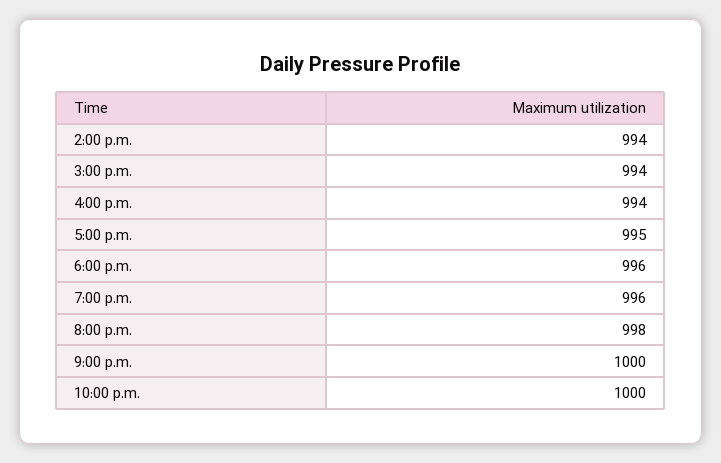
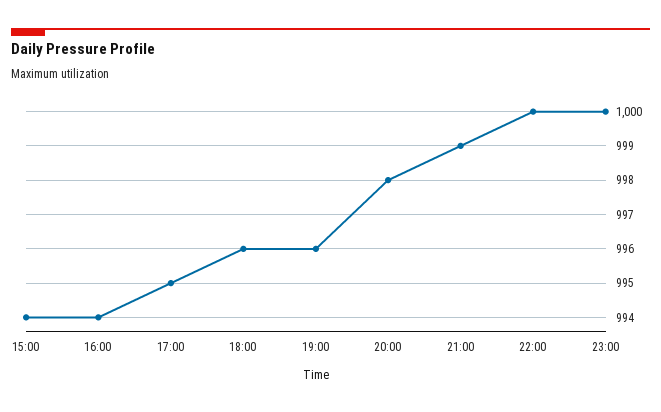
2:00 p.m.: 994 -> none
9:00 p.m.: 1000 -> 999
23:00: none -> 1000

